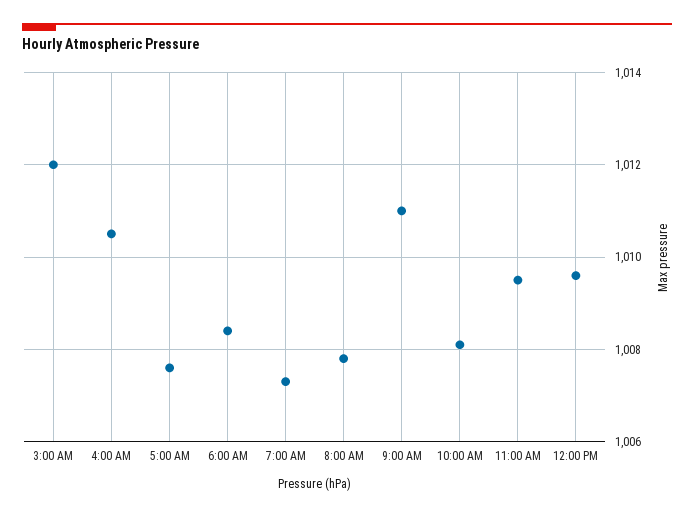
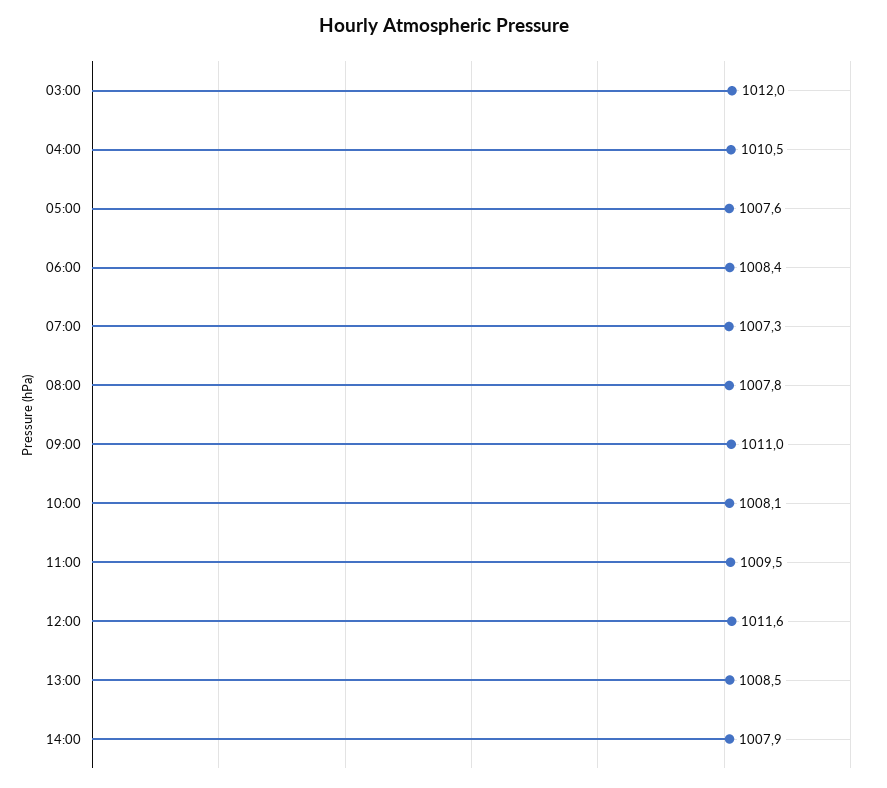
12:00 PM: 1009.5 -> 1011.6
13:00: none -> 1008.5
14:00: none -> 1007.9

